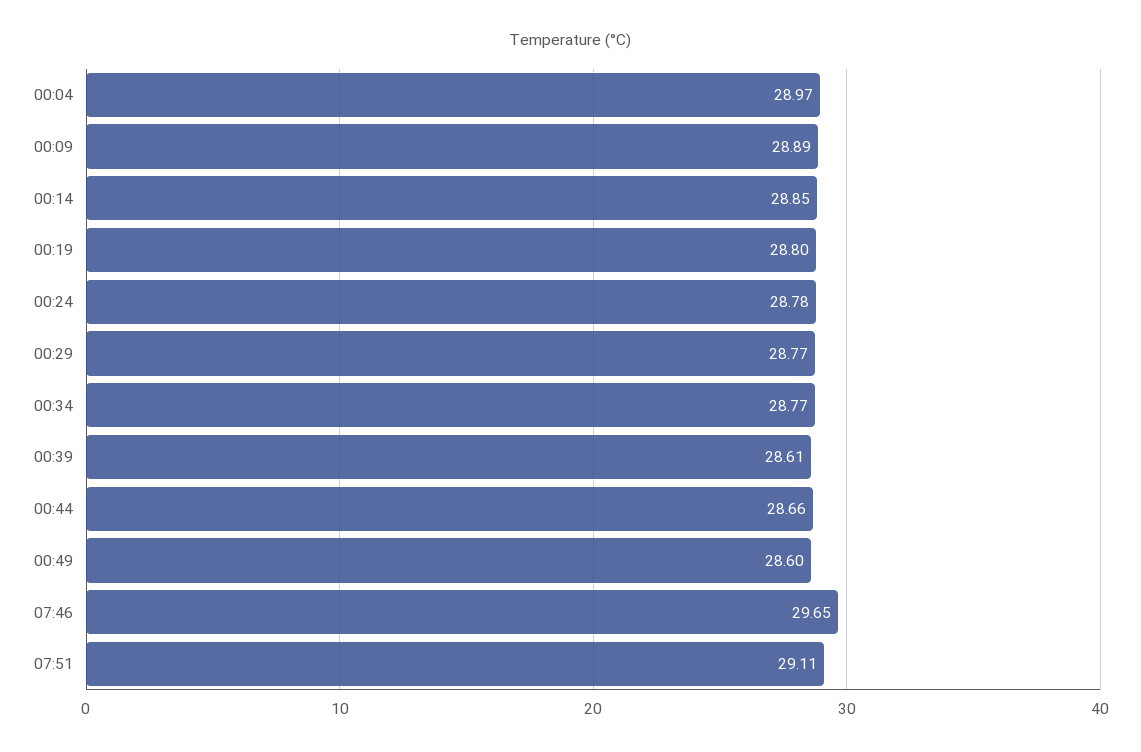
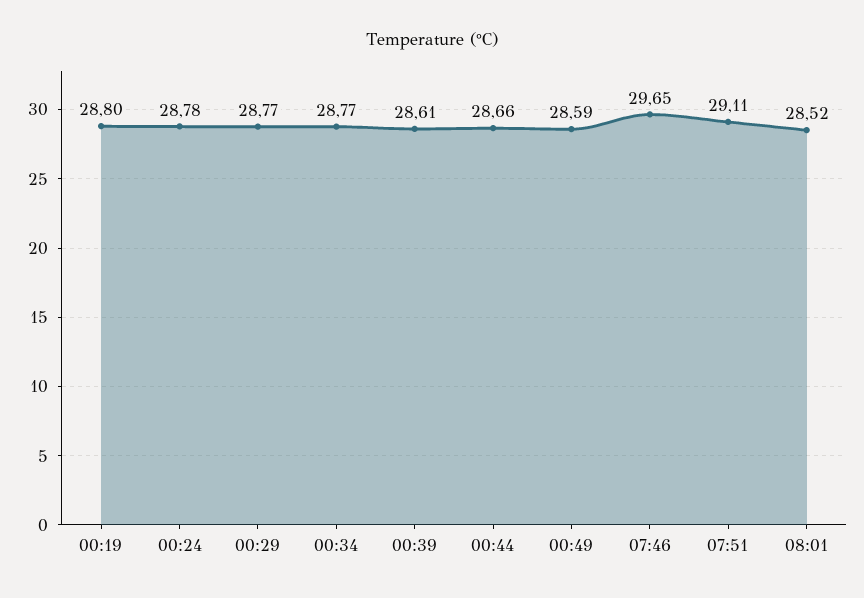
00:04: 28.97 -> none
00:09: 28.89 -> none
00:14: 28.85 -> none
00:49: 28.6 -> 28.59
08:01: none -> 28.52

